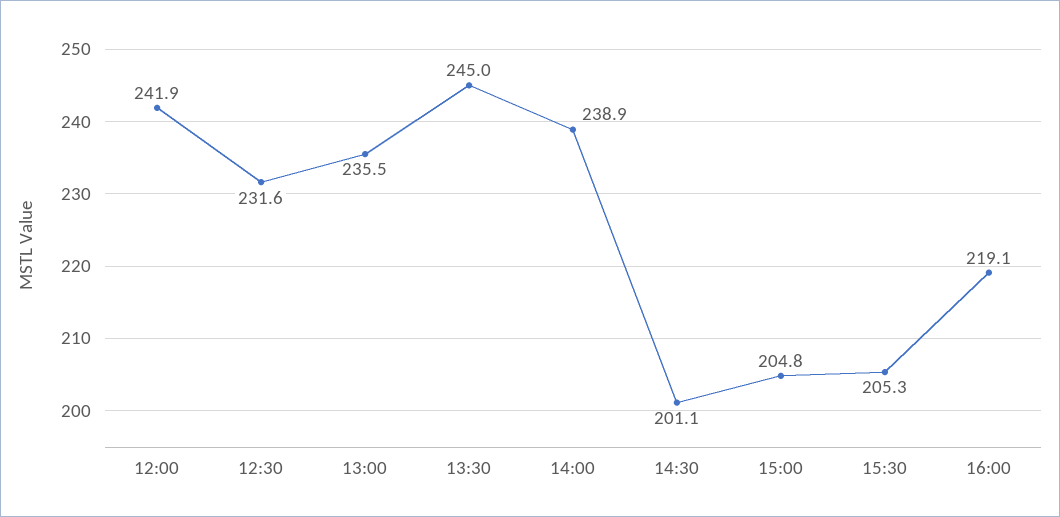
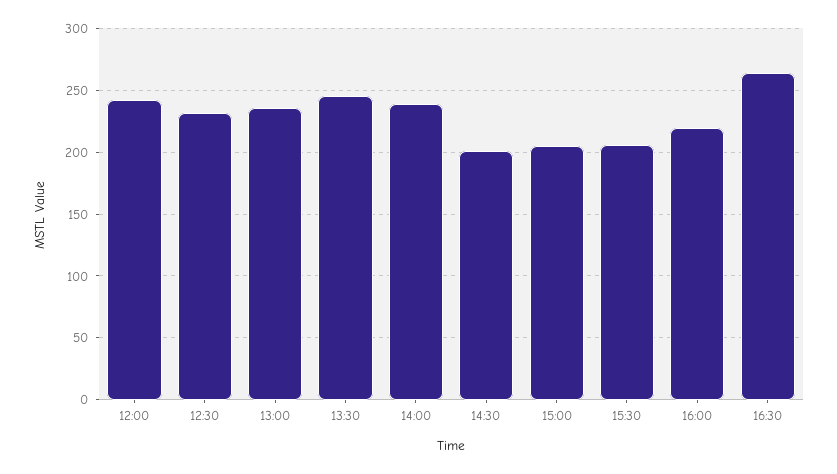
16:30: none -> 265

